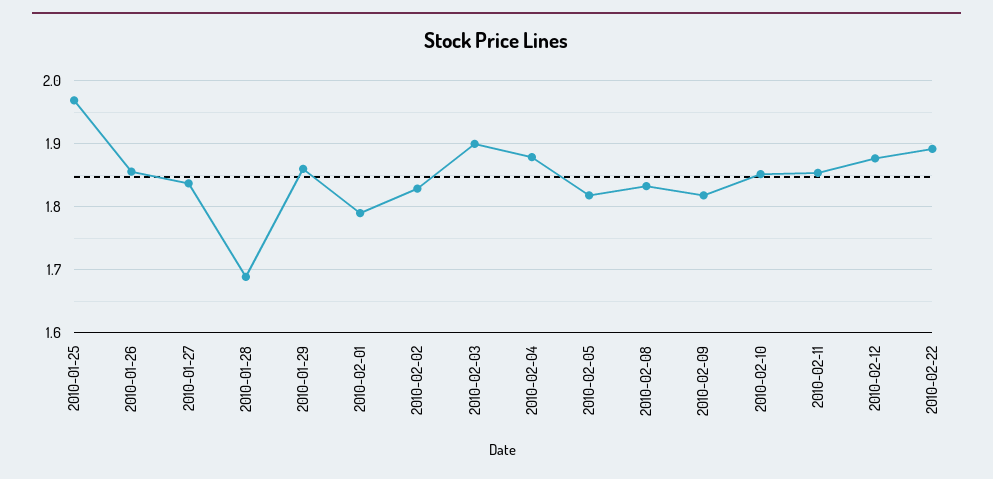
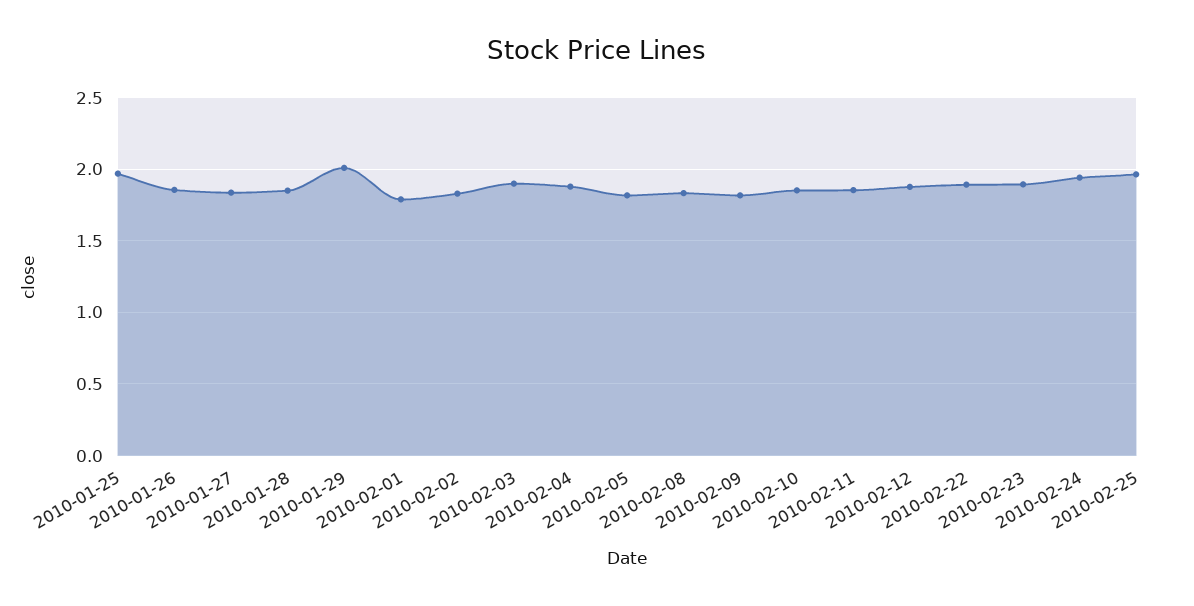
2010-01-28: 1.69 -> 1.85
2010-01-29: 1.86 -> 2
2010-02-23: none -> 1.9
2010-02-24: none -> 1.95
2010-02-25: none -> 1.95

